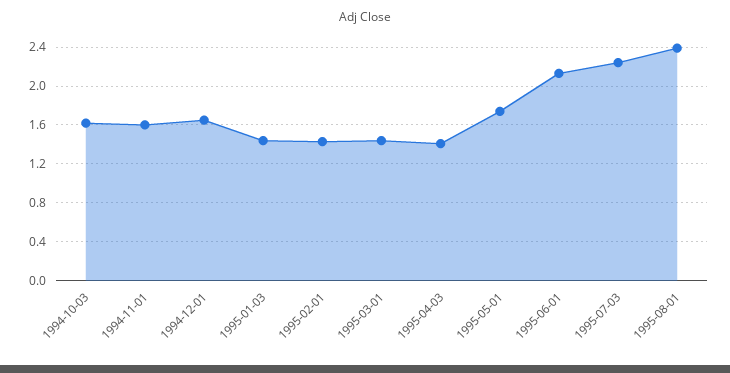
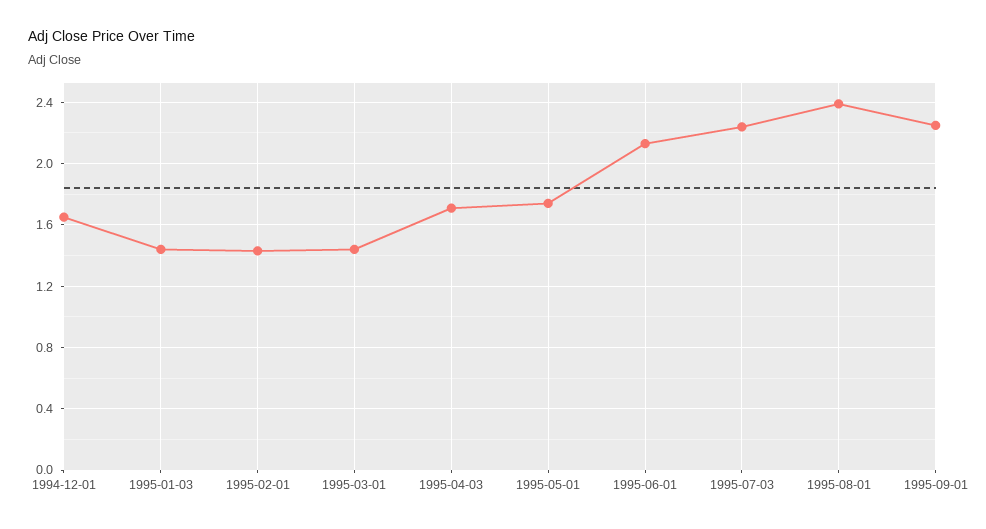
1994-10-03: 1.6 -> none
1994-11-01: 1.6 -> none
1995-04-03: 1.4 -> 1.7
1995-09-01: none -> 2.25

